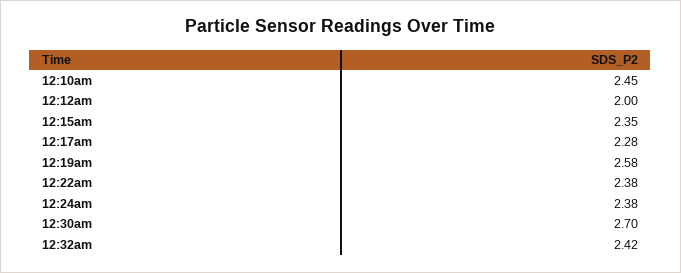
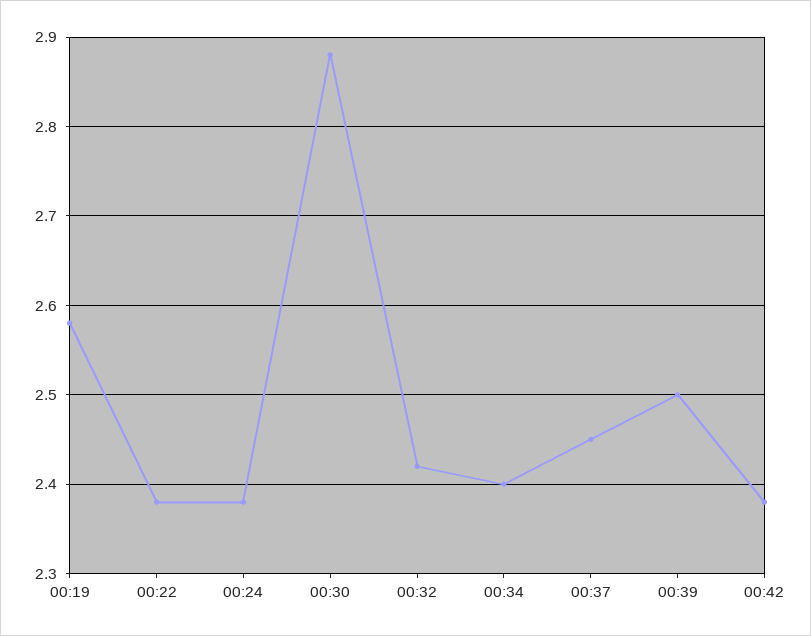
12:10am: 2.45 -> none
12:12am: 2 -> none
12:15am: 2.35 -> none
12:17am: 2.28 -> none
12:30am: 2.7 -> 2.88
00:34: none -> 2.4
00:37: none -> 2.45
00:39: none -> 2.5
00:42: none -> 2.38

